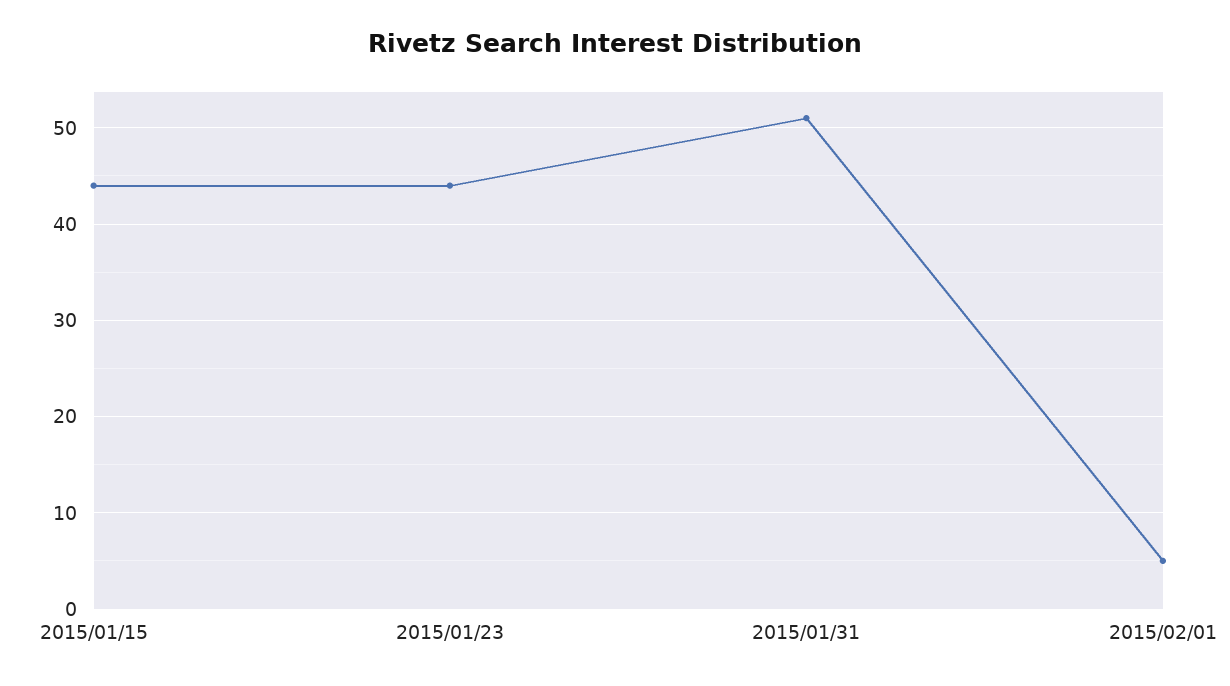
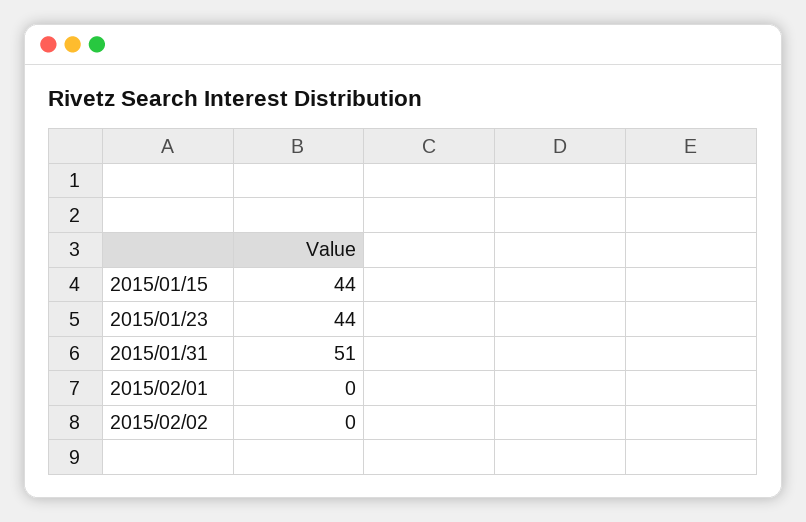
2015/02/01: 5 -> 0
2015/02/02: none -> 0

